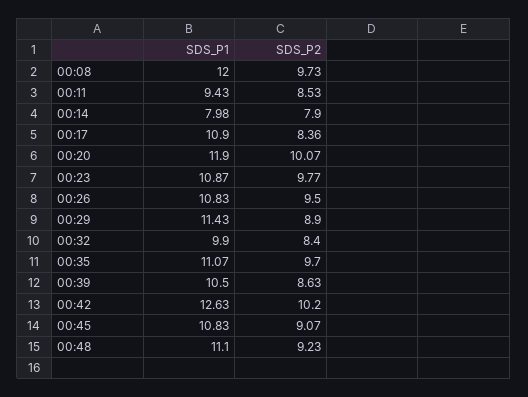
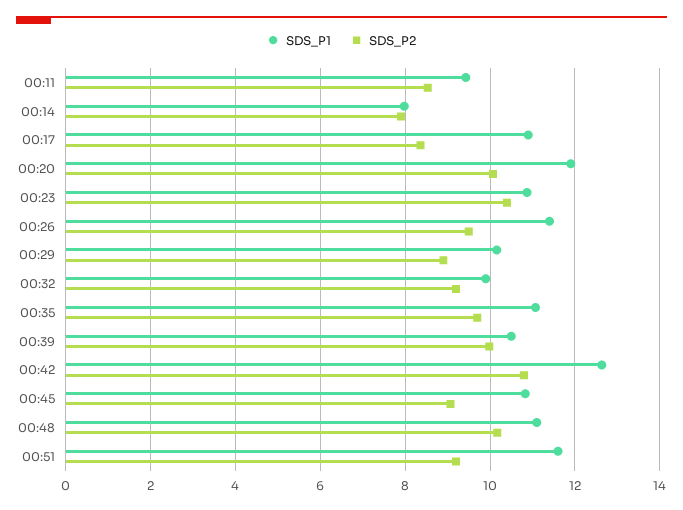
SDS_P1, 00:08: 12 -> none
SDS_P2, 00:08: 9.73 -> none
SDS_P2, 00:23: 9.77 -> 10.4
SDS_P1, 00:26: 10.83 -> 11.4
SDS_P1, 00:29: 11.43 -> 10.2
SDS_P2, 00:32: 8.4 -> 9.2
SDS_P2, 00:39: 8.63 -> 10
SDS_P2, 00:42: 10.2 -> 10.8
SDS_P2, 00:48: 9.23 -> 10.2
SDS_P1, 00:51: none -> 11.6
SDS_P2, 00:51: none -> 9.2

